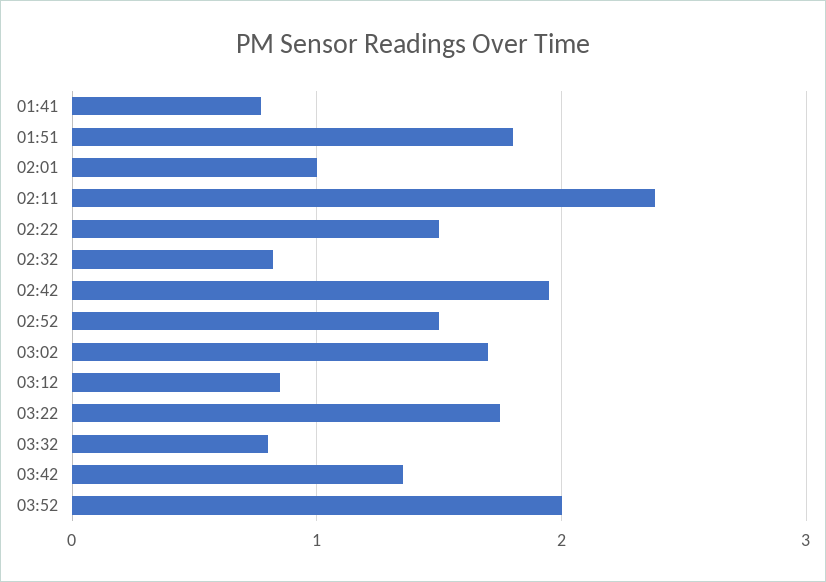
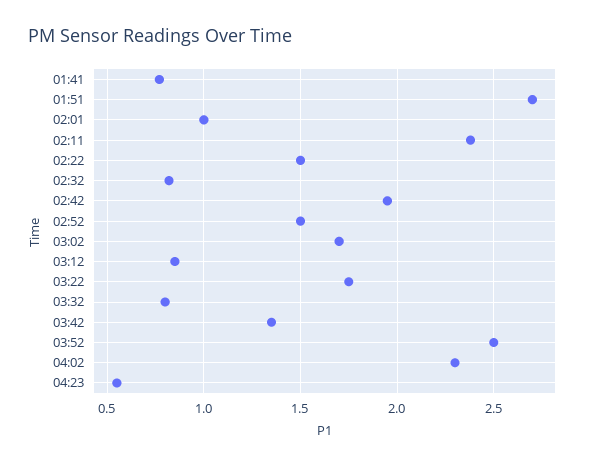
01:51: 1.8 -> 2.7
03:52: 2 -> 2.5
04:02: none -> 2.3
04:23: none -> 0.55

